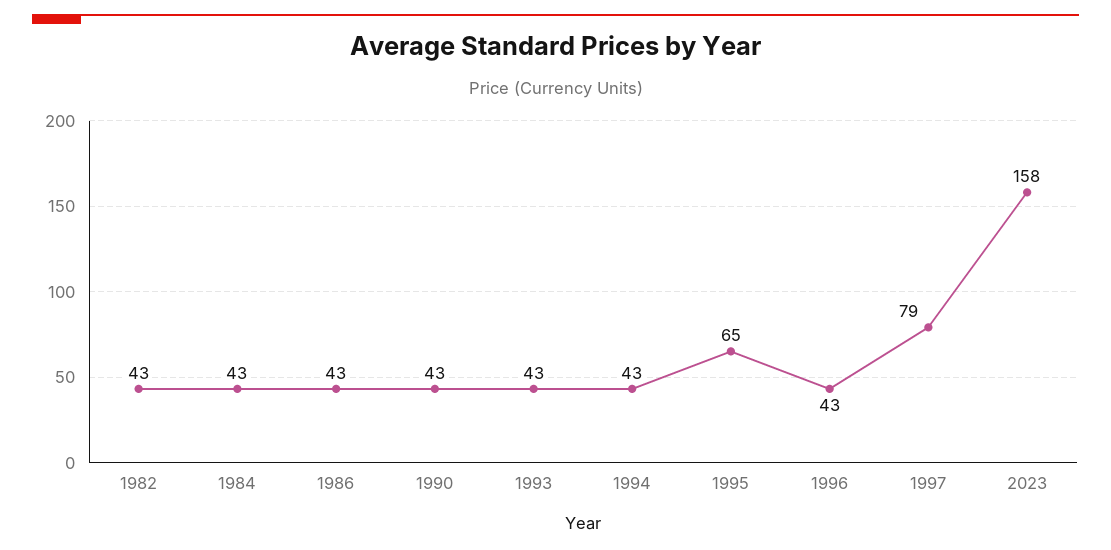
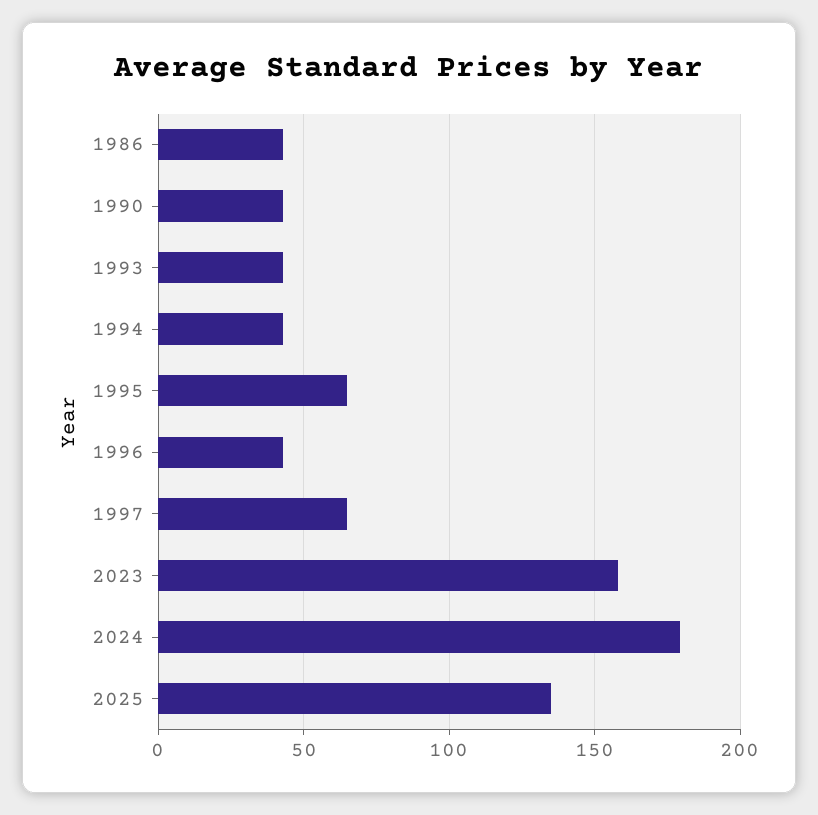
1982: 43 -> none
1984: 43 -> none
1997: 79 -> 65
2024: none -> 180
2025: none -> 135

